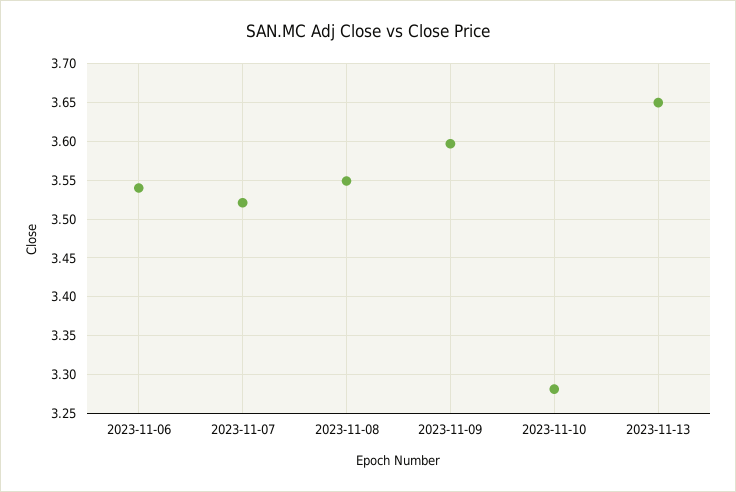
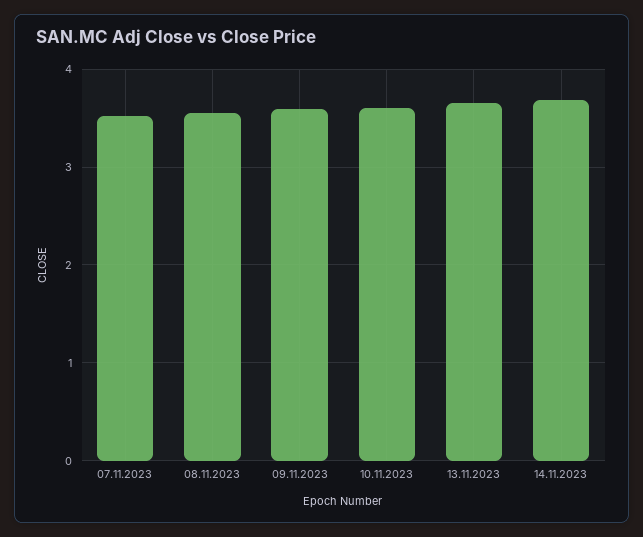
2023-11-06: 3.54 -> none
2023-11-10: 3.28 -> 3.6
14.11.2023: none -> 3.7

